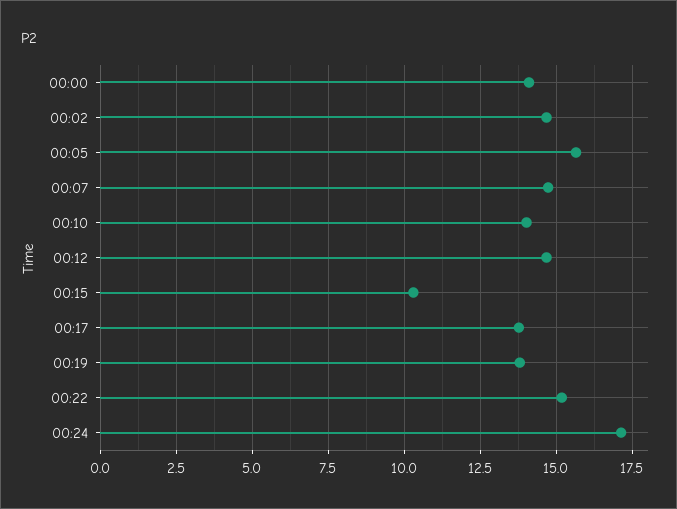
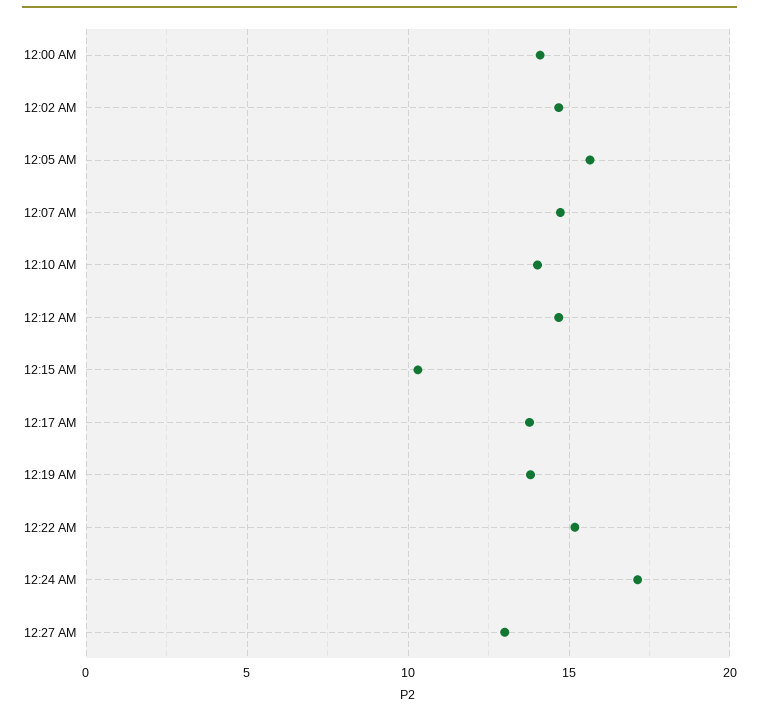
12:27 AM: none -> 13

